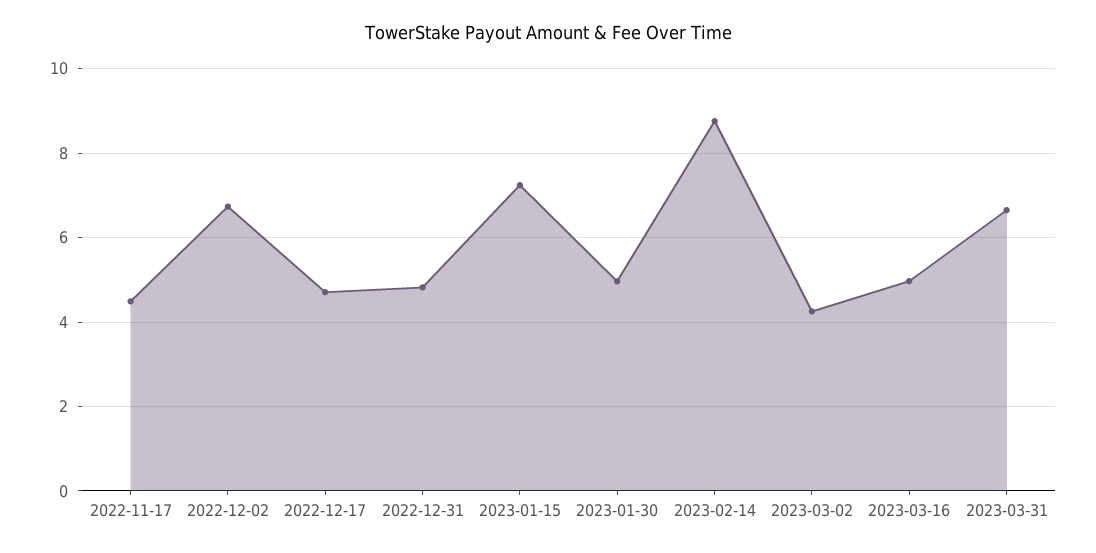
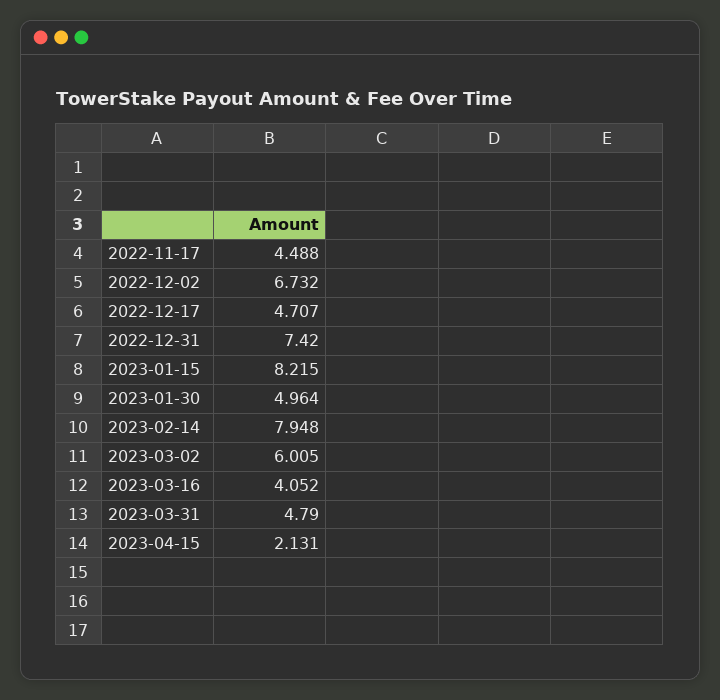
2022-12-31: 4.8 -> 7.42
2023-01-15: 7.2 -> 8.215
2023-02-14: 8.8 -> 7.948
2023-03-02: 4.2 -> 6.005
2023-03-16: 5 -> 4.052
2023-03-31: 6.6 -> 4.79
2023-04-15: none -> 2.131

